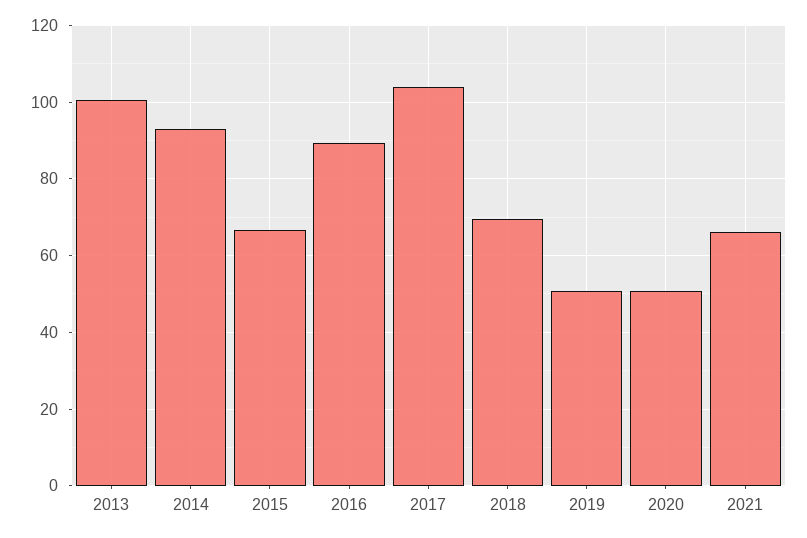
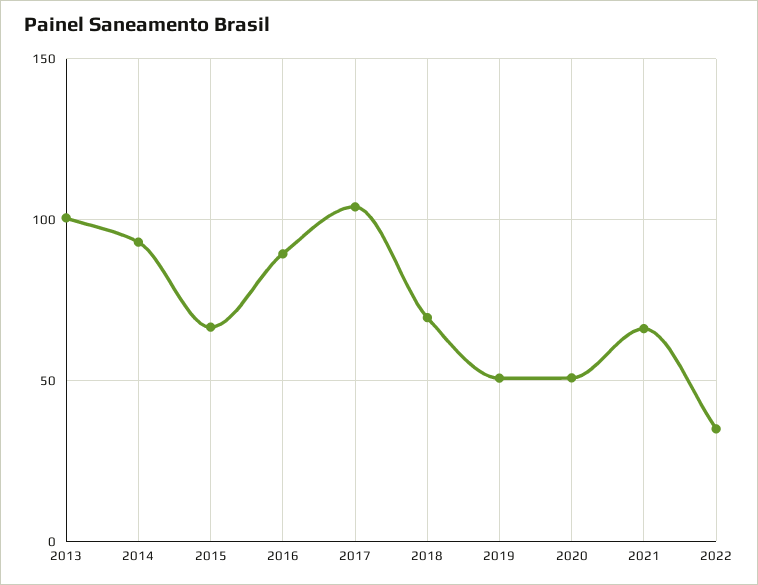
2022: none -> 35

